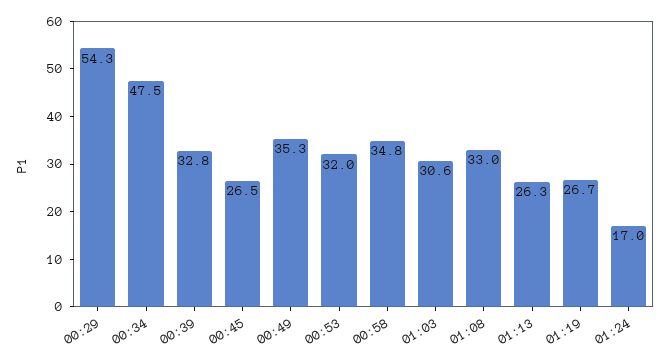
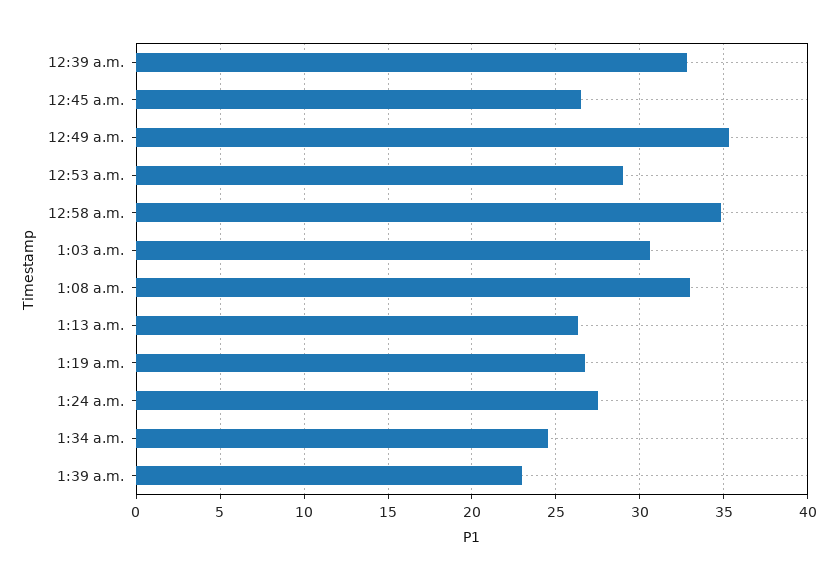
00:29: 54.3 -> none
00:34: 47.5 -> none
00:53: 32 -> 29
01:24: 17 -> 27.5
1:34 a.m.: none -> 24.5
1:39 a.m.: none -> 23

